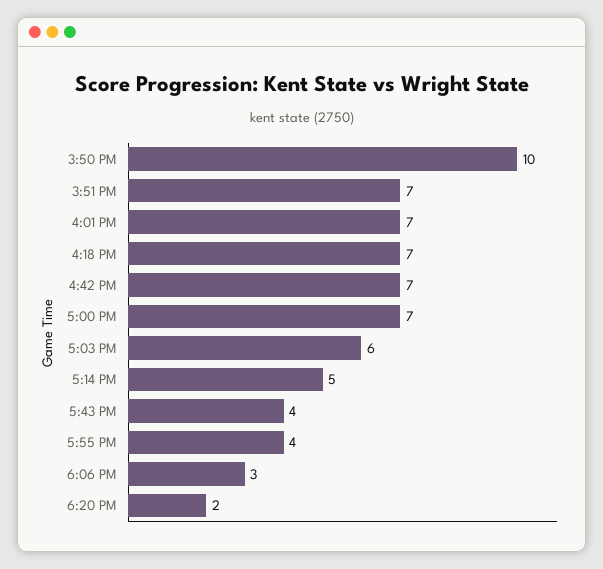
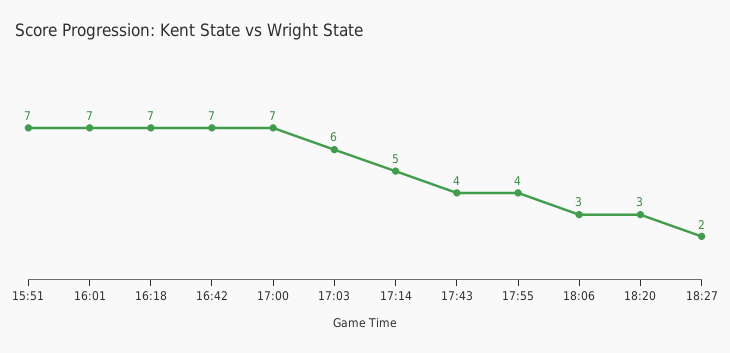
3:50 PM: 10 -> none
6:20 PM: 2 -> 3
18:27: none -> 2

